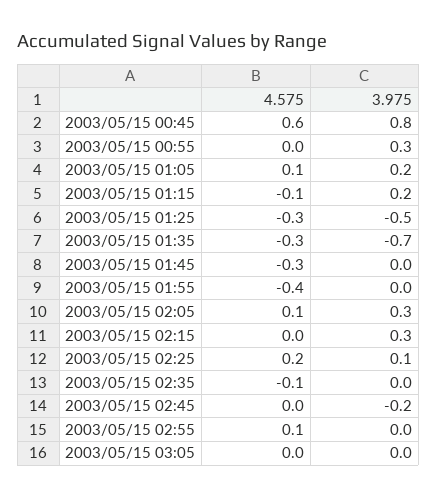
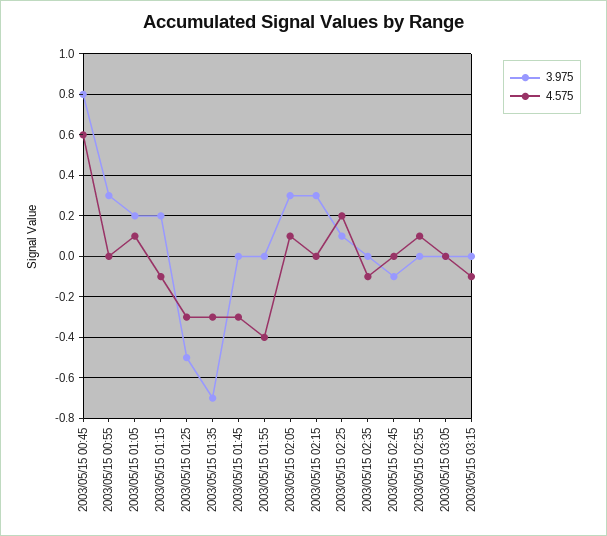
3.975, 2003/05/15 02:45: -0.2 -> -0.1
3.975, 2003/05/15 03:15: none -> 0
4.575, 2003/05/15 03:15: none -> -0.1

